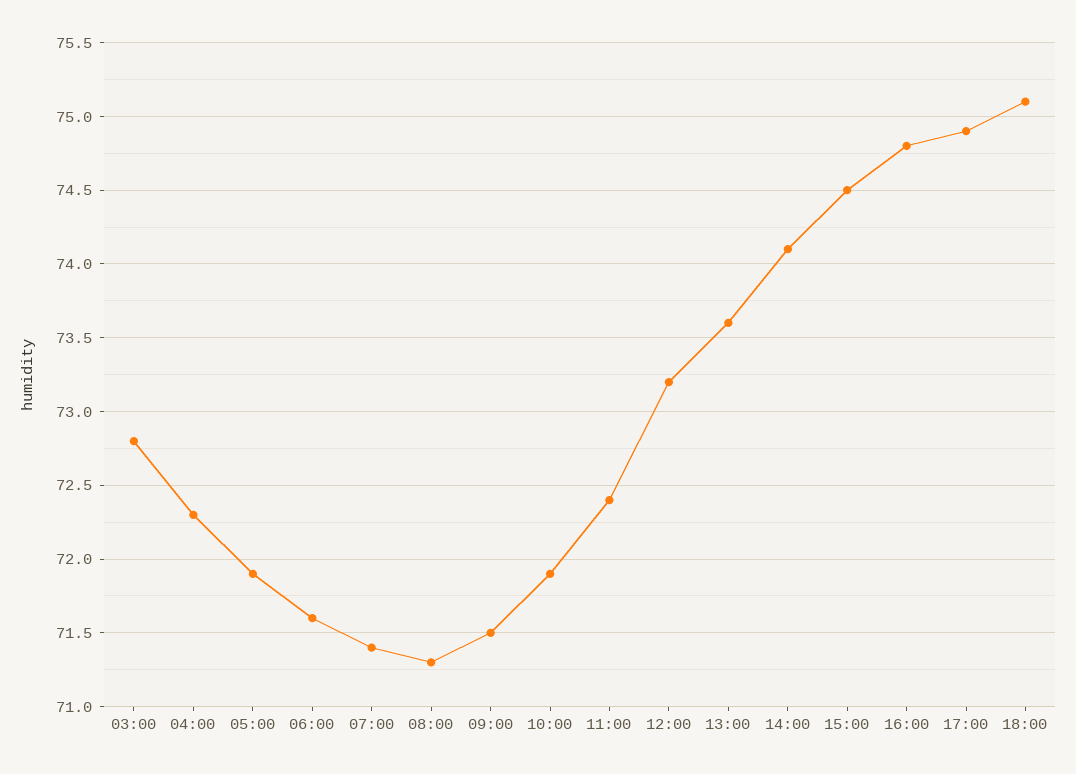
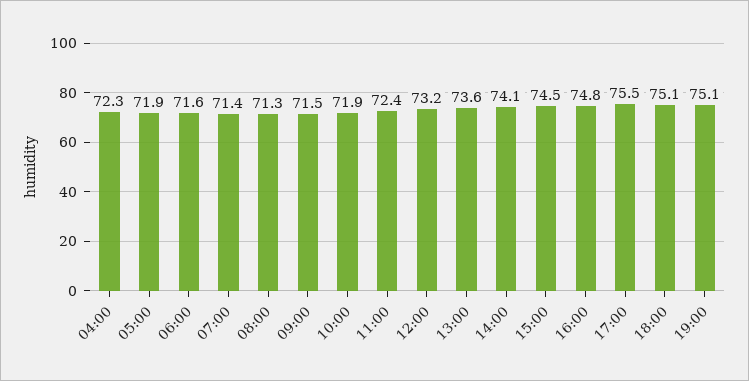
03:00: 72.8 -> none
17:00: 74.9 -> 75.5
19:00: none -> 75.1

